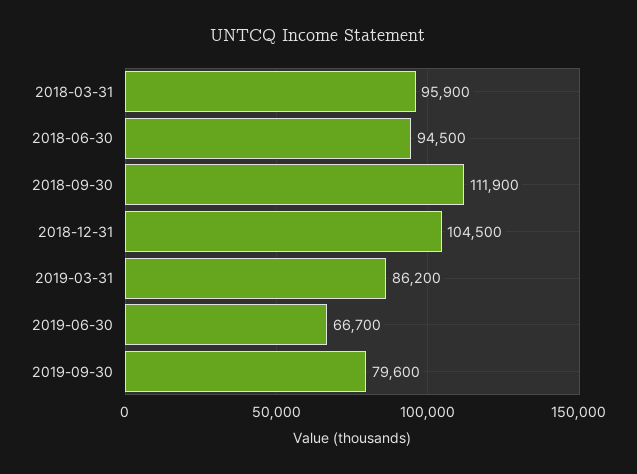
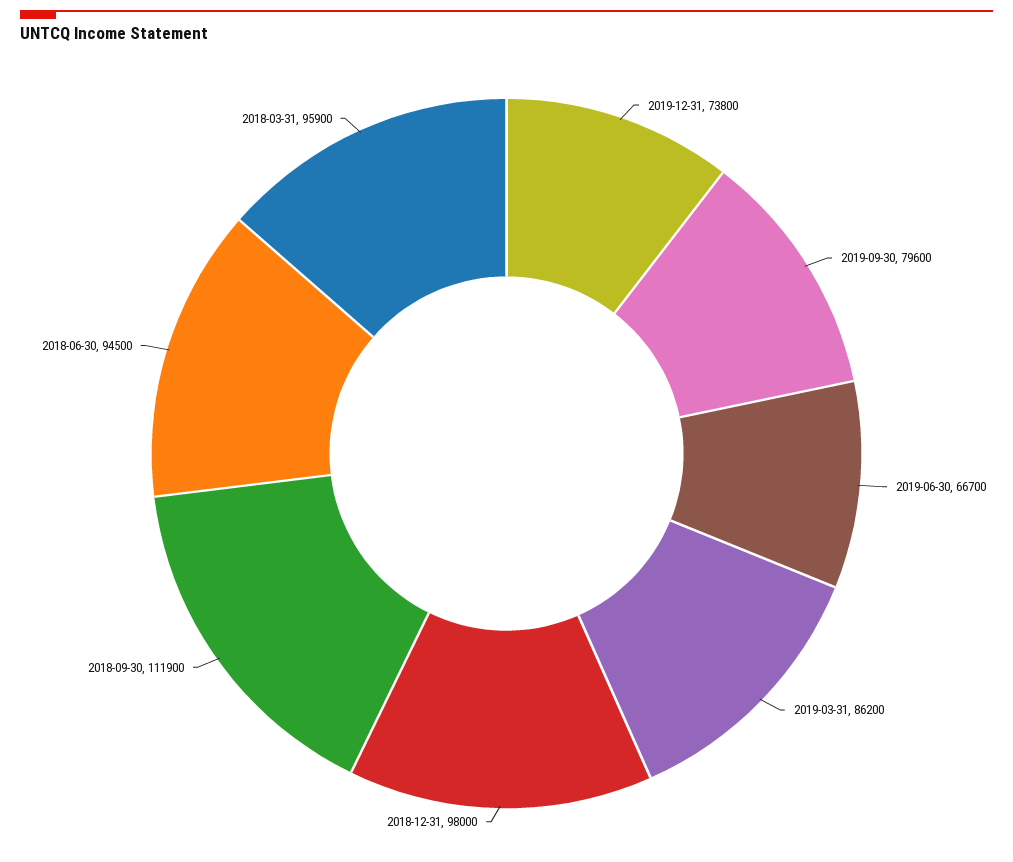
2018-12-31: 104500 -> 98000
2019-12-31: none -> 73800

